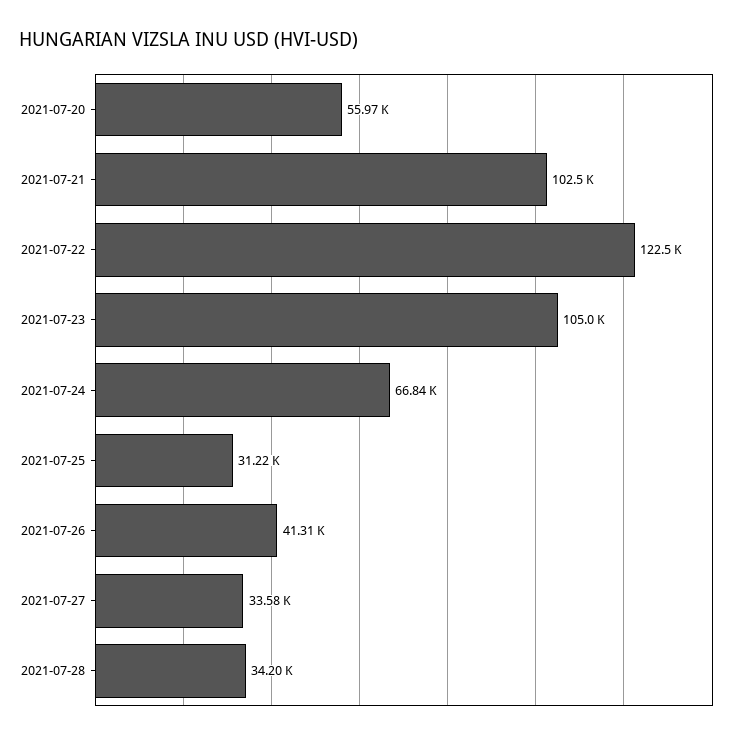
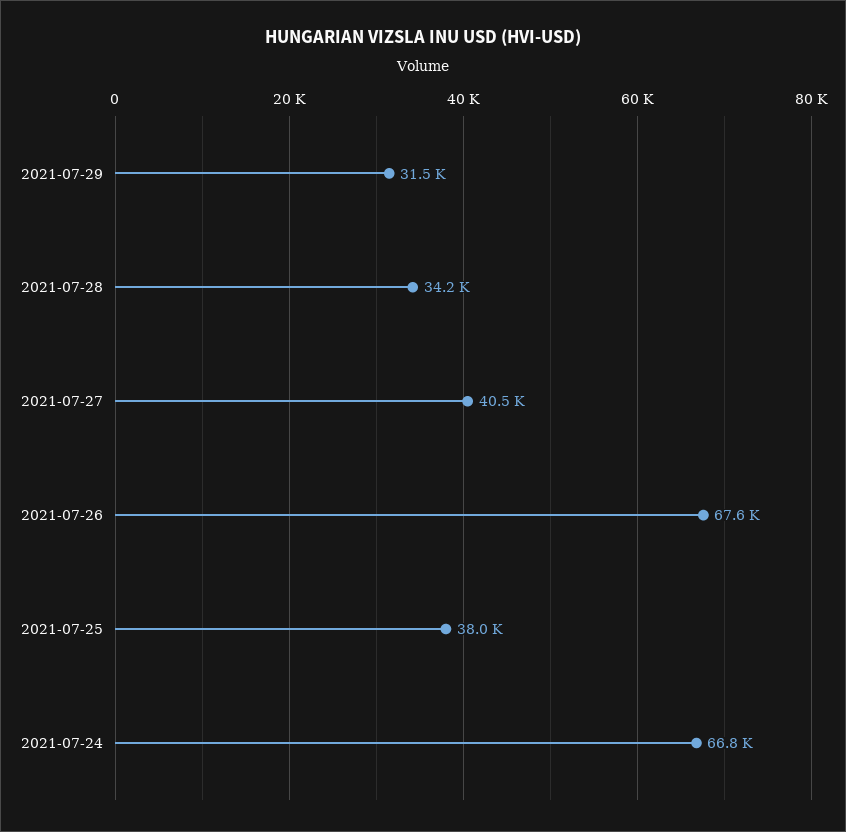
2021-07-20: 55970 -> none
2021-07-21: 102500 -> none
2021-07-22: 122500 -> none
2021-07-23: 105000 -> none
2021-07-25: 31220 -> 38000
2021-07-26: 41310 -> 67600
2021-07-27: 33580 -> 40500
2021-07-29: none -> 31500

